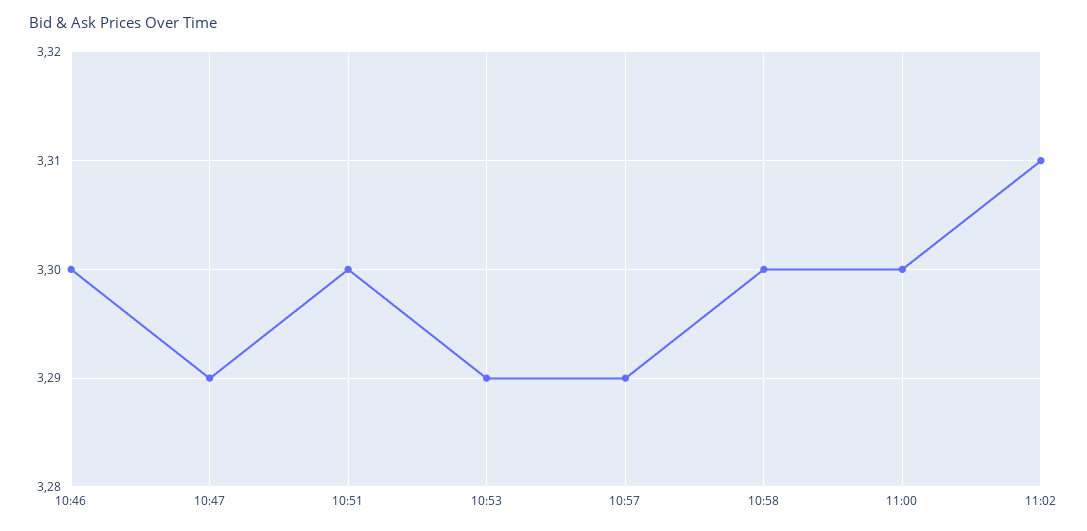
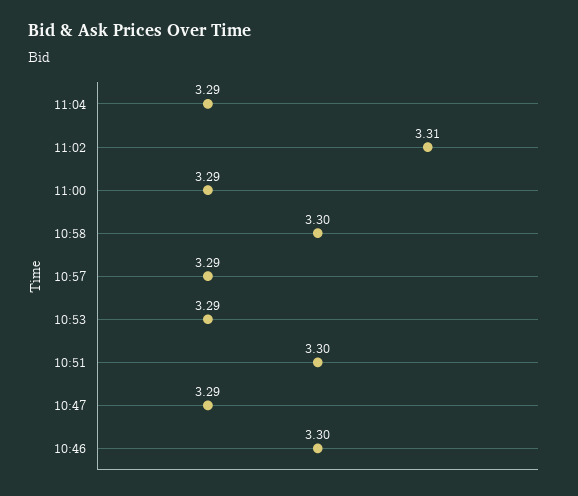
11:00: 3.3 -> 3.29
11:04: none -> 3.29

